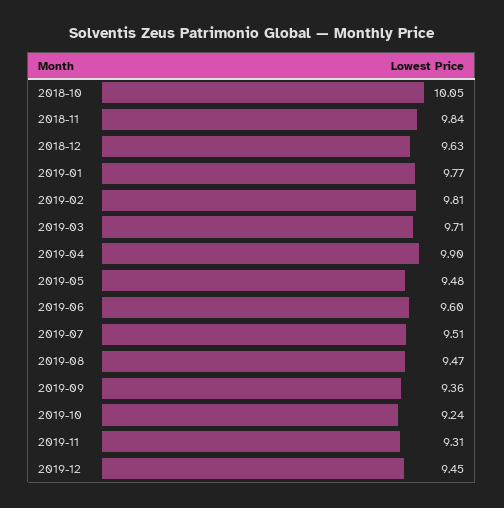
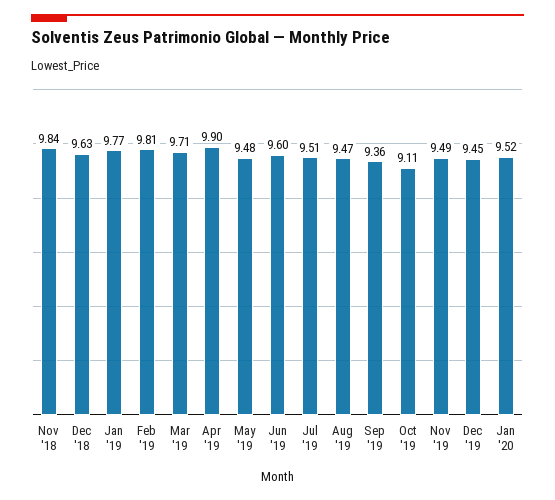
2018-10: 10.05 -> none
2019-10: 9.24 -> 9.11
2019-11: 9.31 -> 9.49
Jan '20: none -> 9.52

